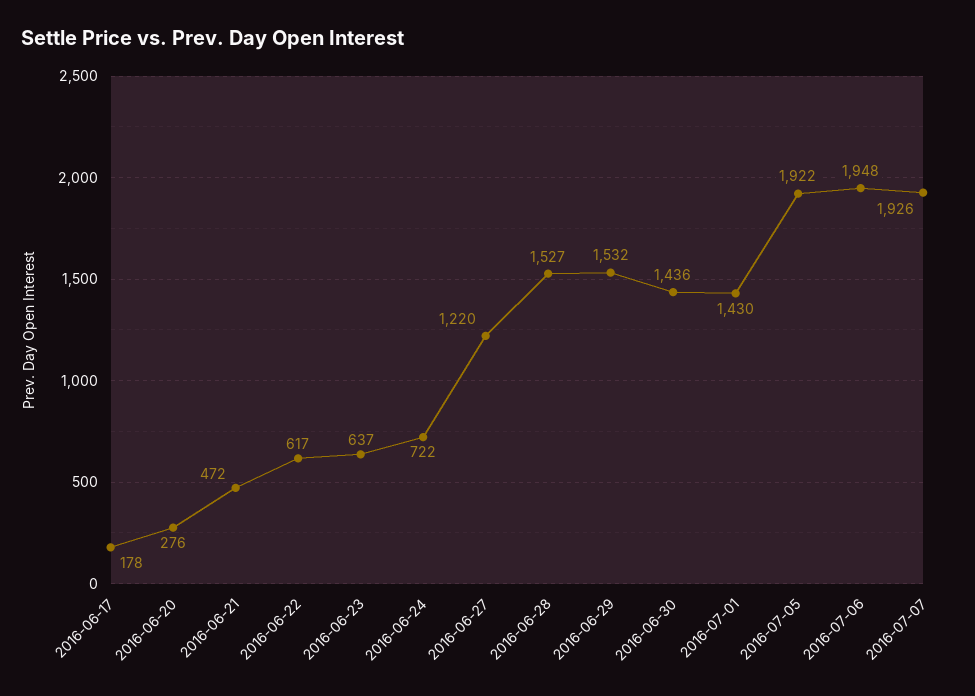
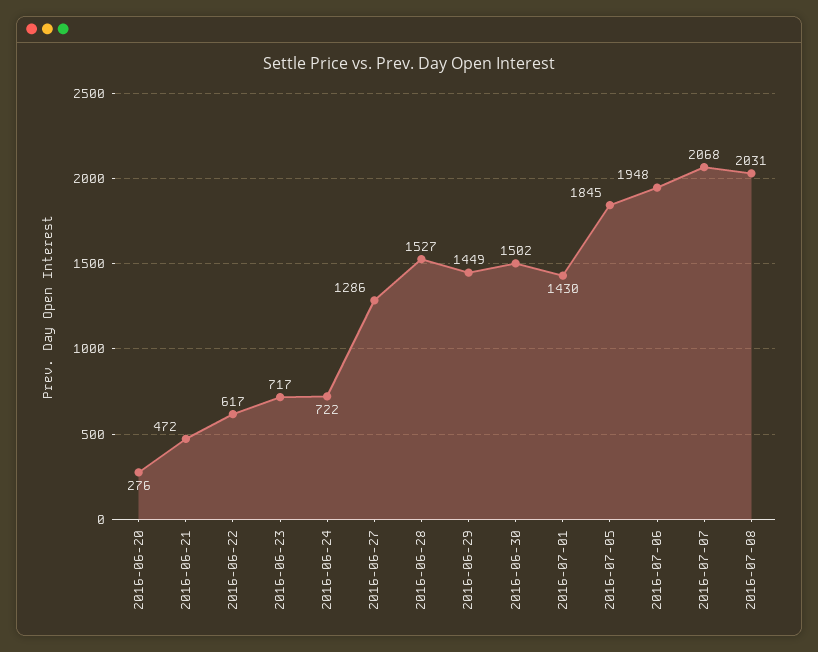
2016-06-17: 178 -> none
2016-06-23: 637 -> 717
2016-06-27: 1220 -> 1286
2016-06-29: 1532 -> 1449
2016-06-30: 1436 -> 1502
2016-07-05: 1922 -> 1845
2016-07-07: 1926 -> 2068
2016-07-08: none -> 2031

